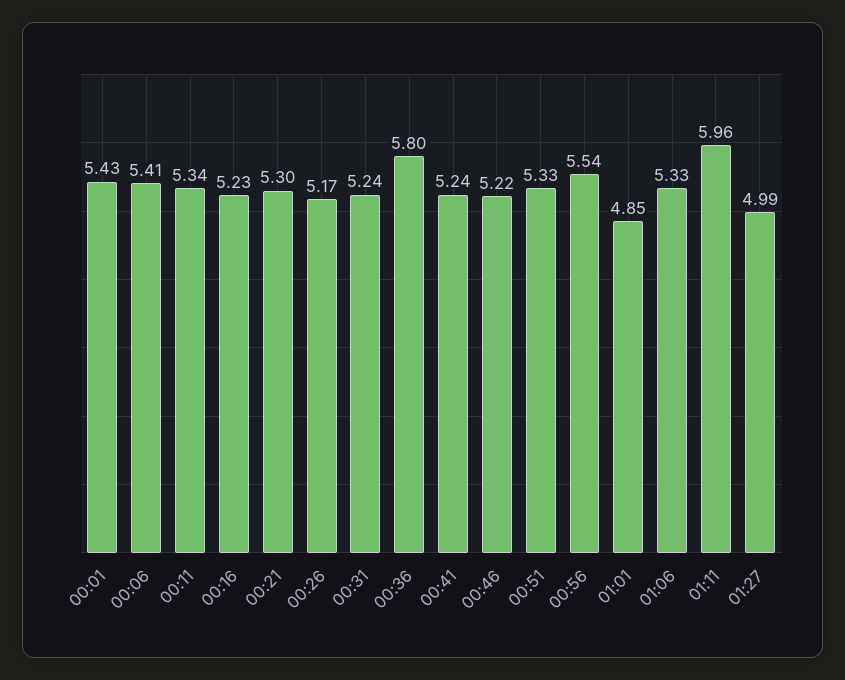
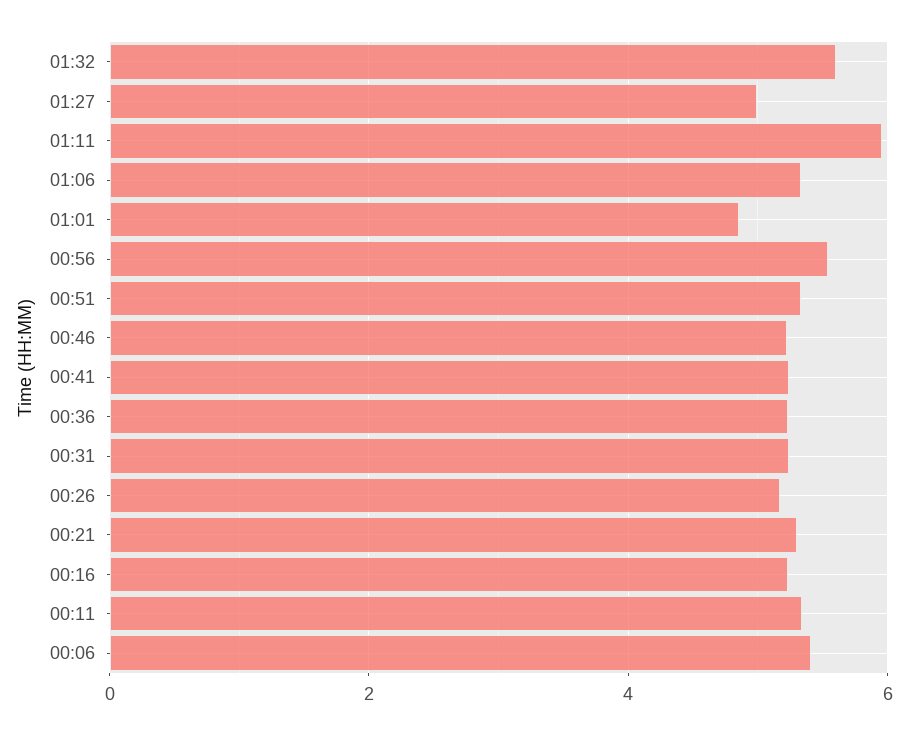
00:01: 5.43 -> none
00:36: 5.8 -> 5.2
01:32: none -> 5.6

